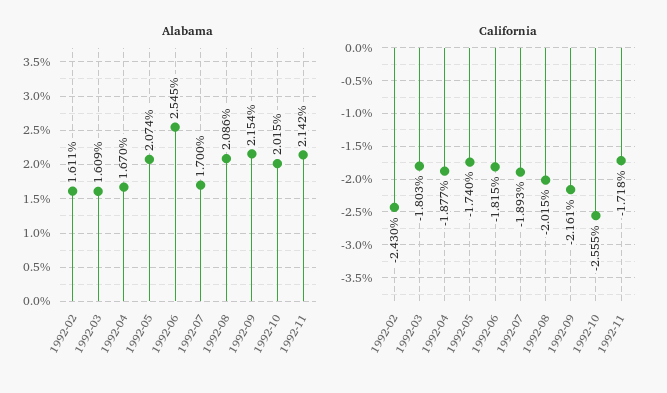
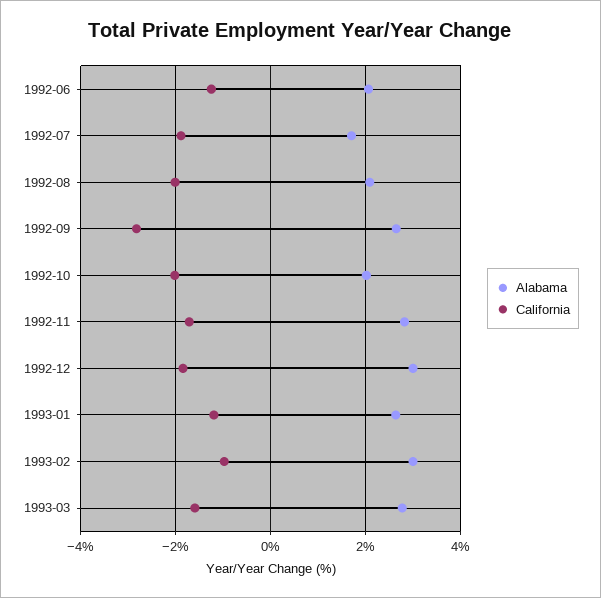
Alabama, 1992-02: 1.611 -> none
Alabama, 1992-03: 1.609 -> none
Alabama, 1992-04: 1.67 -> none
Alabama, 1992-05: 2.074 -> none
Alabama, 1992-06: 2.545 -> 2
Alabama, 1992-09: 2.154 -> 2.6
Alabama, 1992-11: 2.142 -> 2.8
California, 1992-02: -2.43 -> none
California, 1992-03: -1.803 -> none
California, 1992-04: -1.877 -> none
California, 1992-05: -1.74 -> none
California, 1992-06: -1.815 -> -1.2
California, 1992-09: -2.161 -> -2.8
California, 1992-10: -2.555 -> -2
Alabama, 1992-12: none -> 3
California, 1992-12: none -> -1.8
Alabama, 1993-01: none -> 2.6
California, 1993-01: none -> -1.2
Alabama, 1993-02: none -> 3
California, 1993-02: none -> -1
Alabama, 1993-03: none -> 2.8
California, 1993-03: none -> -1.6

